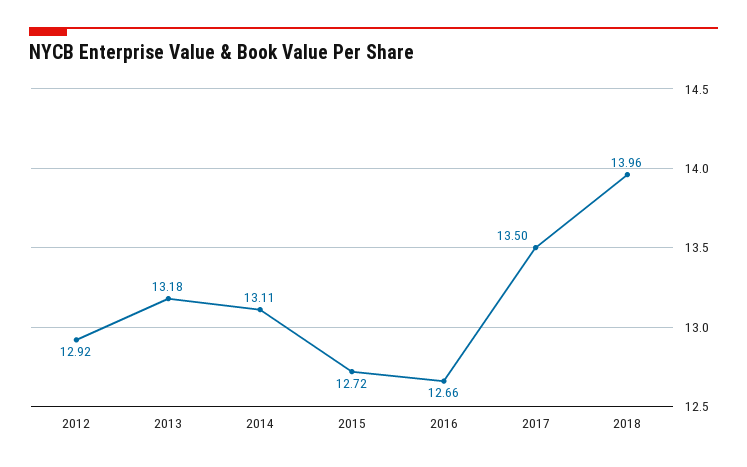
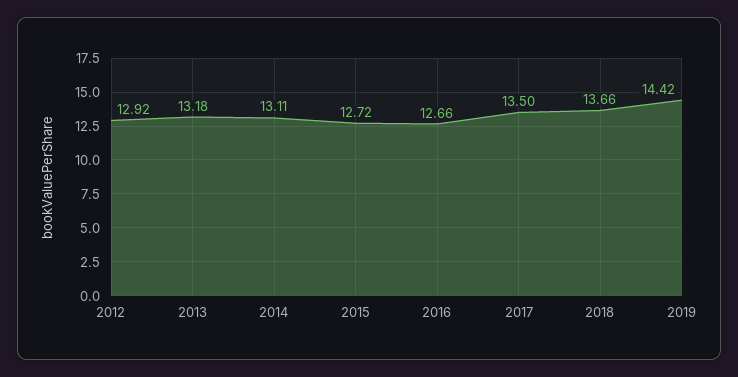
2018: 13.96 -> 13.66
2019: none -> 14.42

